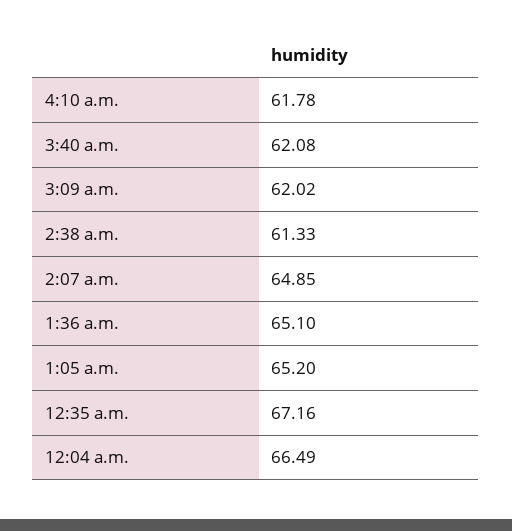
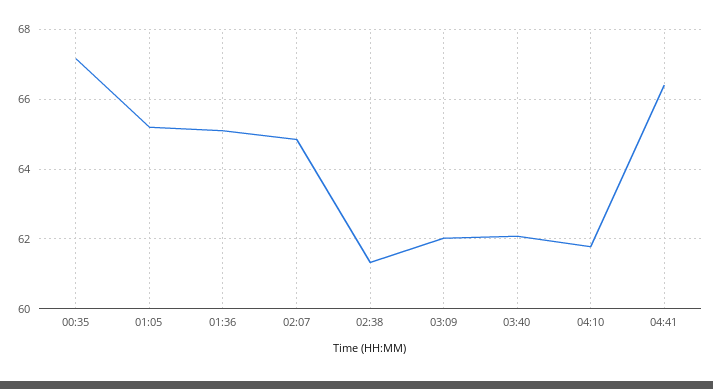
12:04 a.m.: 66.49 -> none
04:41: none -> 66.4

